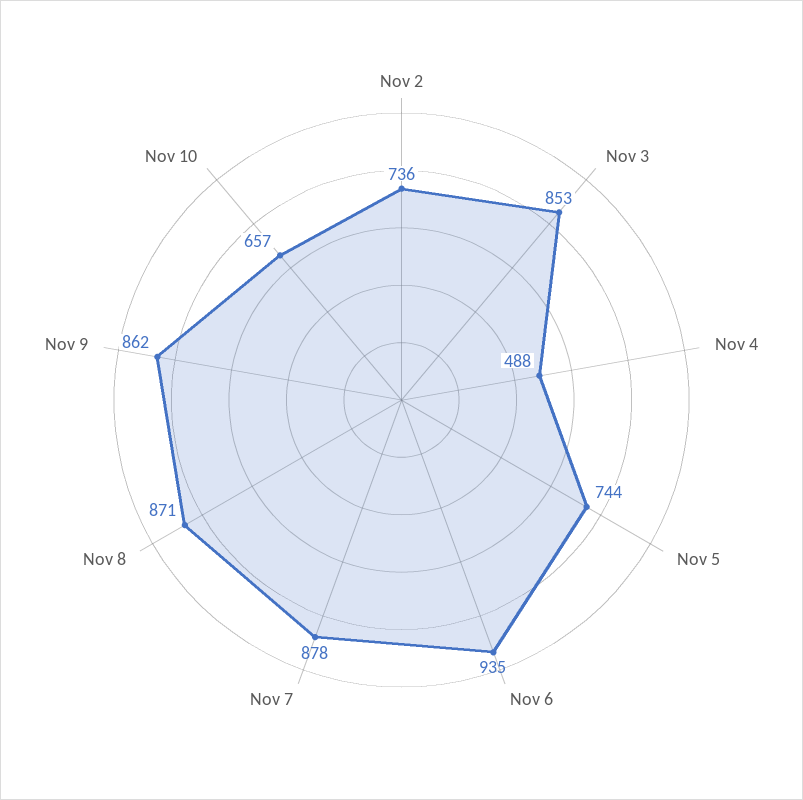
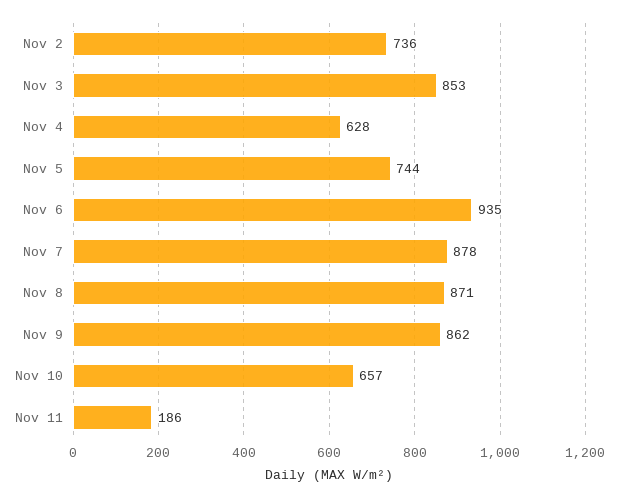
Nov 4: 488 -> 628
Nov 11: none -> 186

